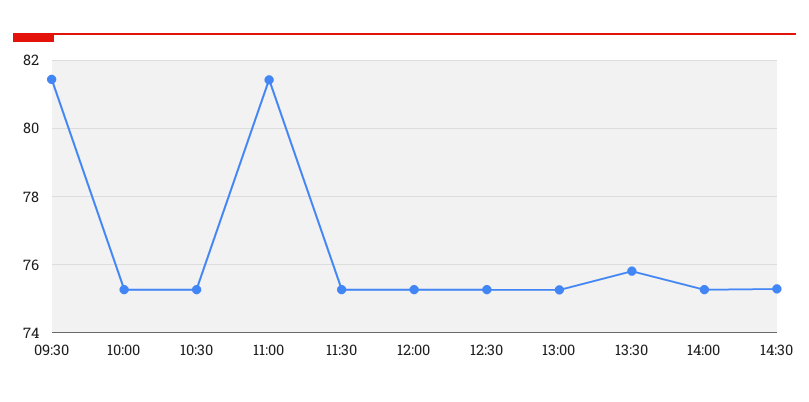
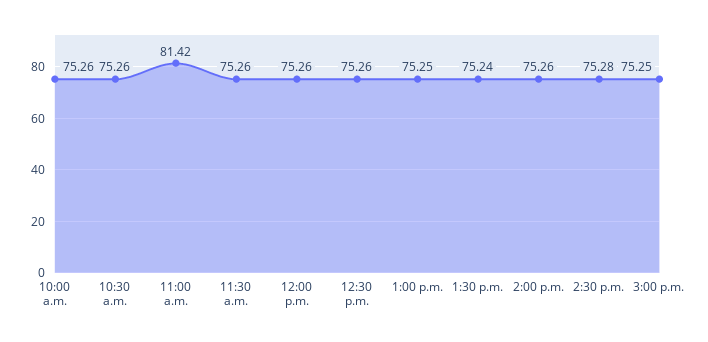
09:30: 81.4 -> none
13:30: 75.8 -> 75.24
3:00 p.m.: none -> 75.25

